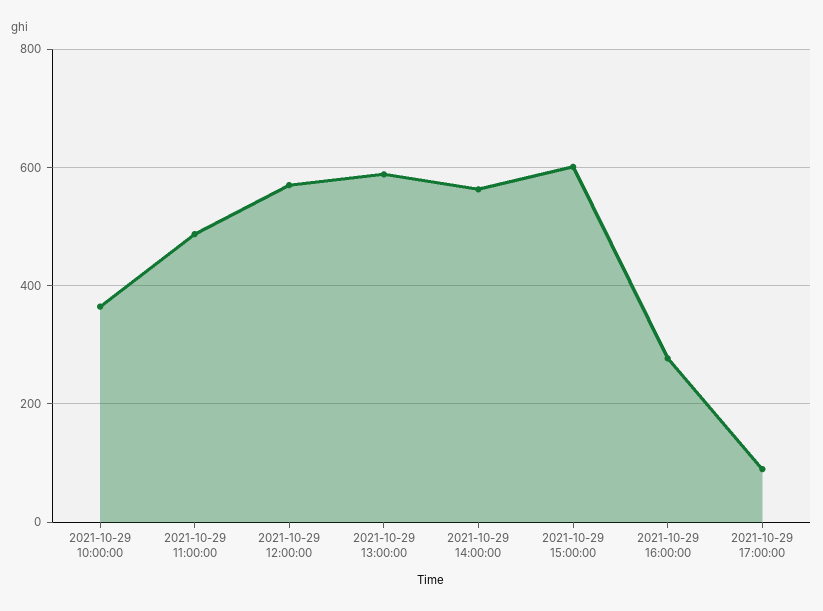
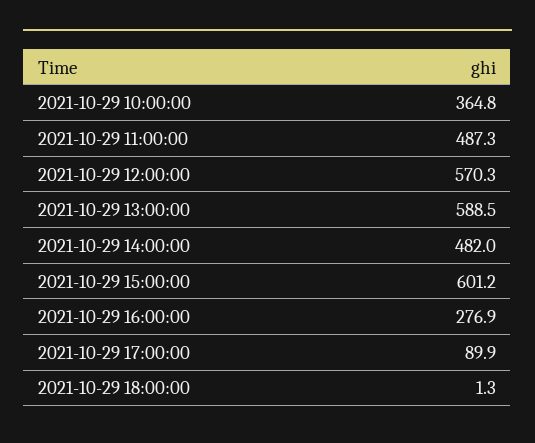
2021-10-29 14:00:00: 560 -> 482
2021-10-29 18:00:00: none -> 1.3

